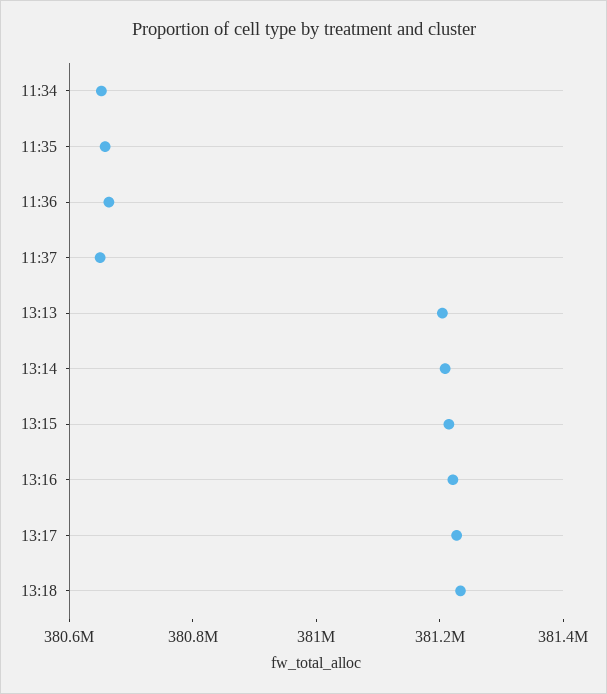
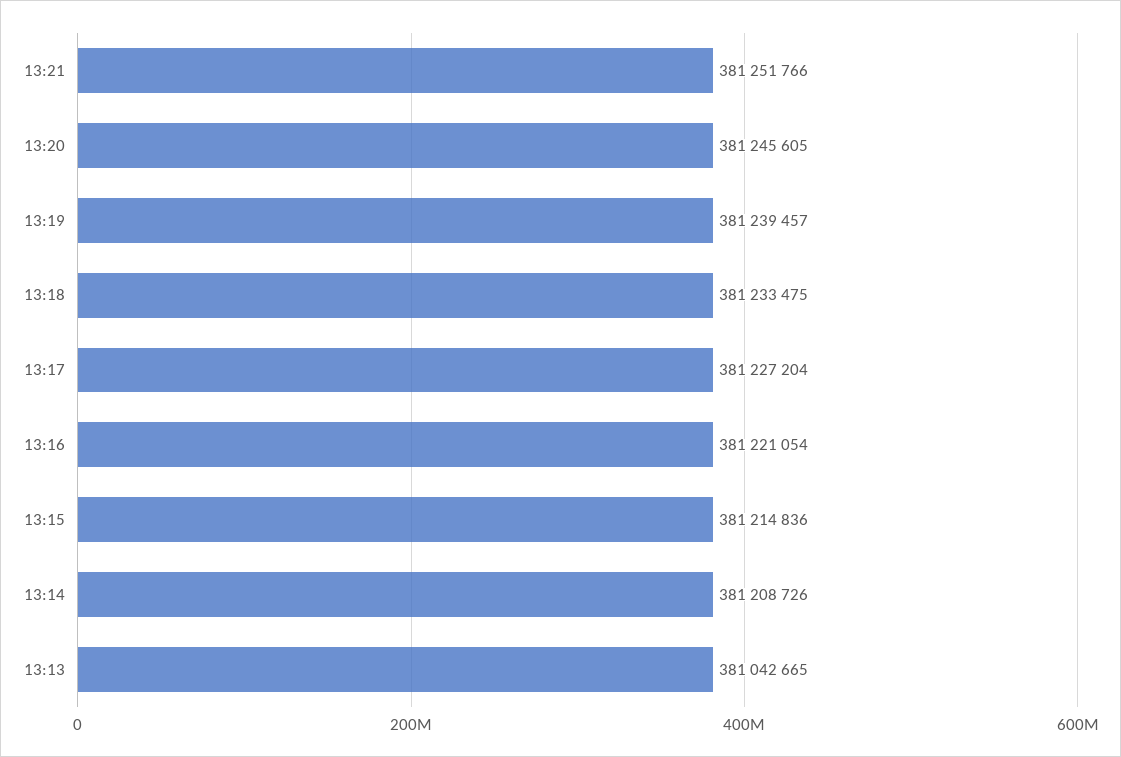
11:34: 380650000 -> none
11:35: 380650000 -> none
11:36: 380650000 -> none
11:37: 380650000 -> none
13:13: 381200000 -> 381042665
13:21: none -> 381251766
13:20: none -> 381245605
13:19: none -> 381239457

